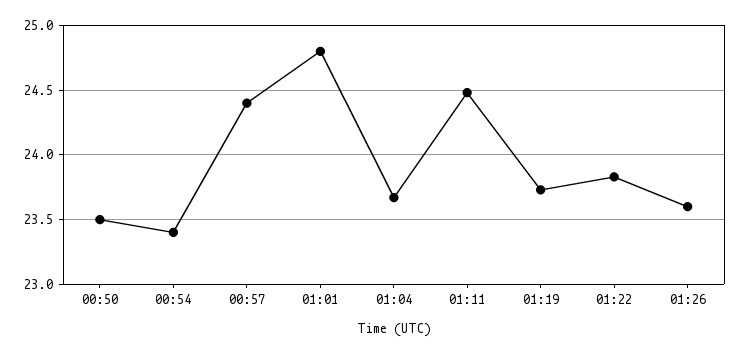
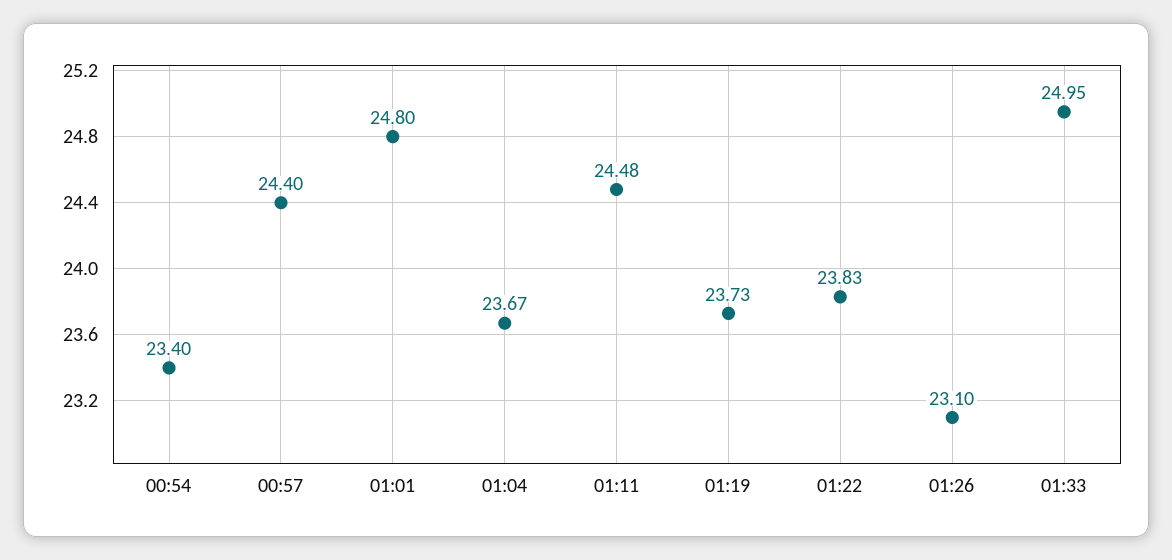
00:50: 23.5 -> none
01:26: 23.6 -> 23.1
01:33: none -> 24.95

